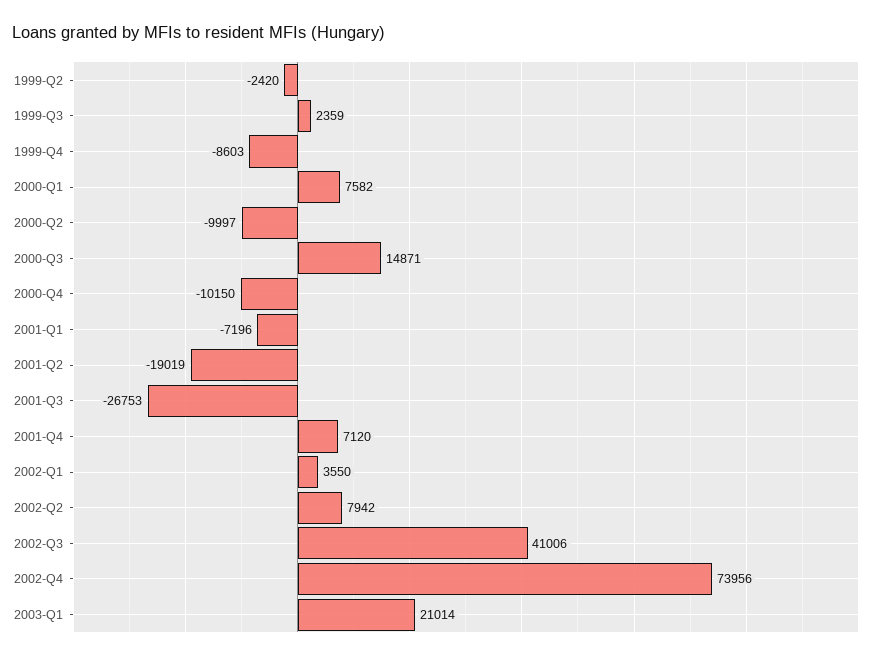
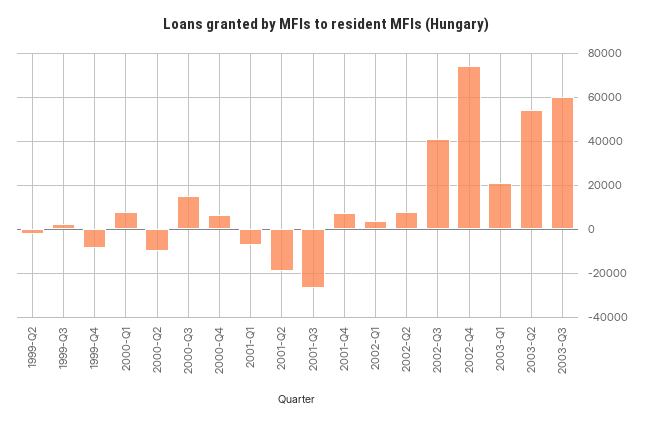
2000-Q4: -10150 -> 5000
2003-Q2: none -> 55000
2003-Q3: none -> 60000

